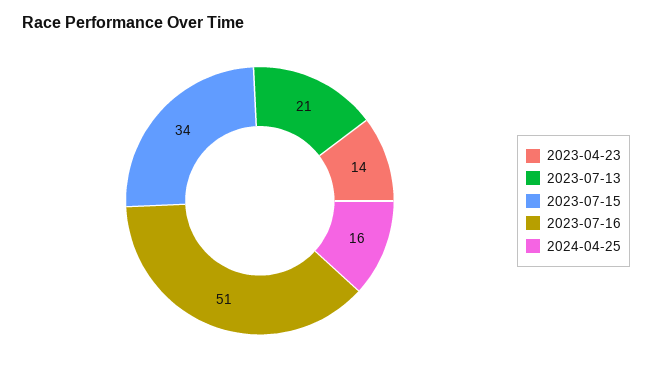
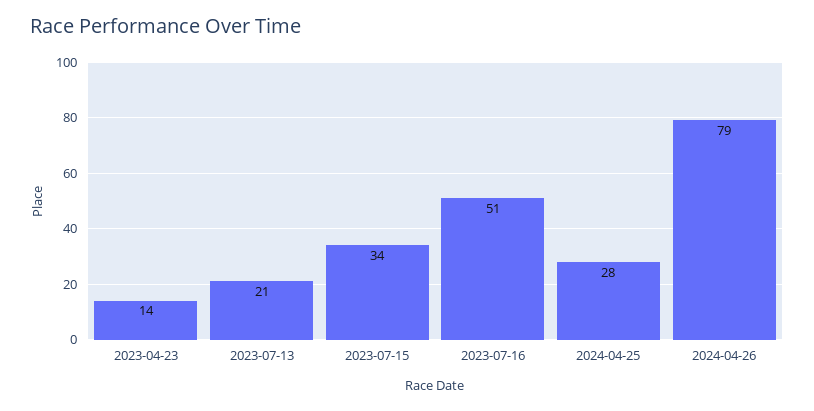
2024-04-25: 16 -> 28
2024-04-26: none -> 79

